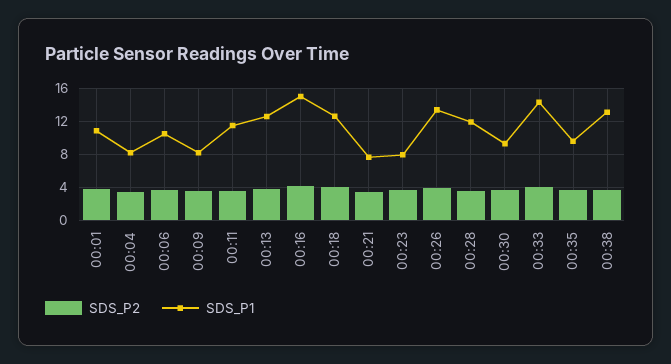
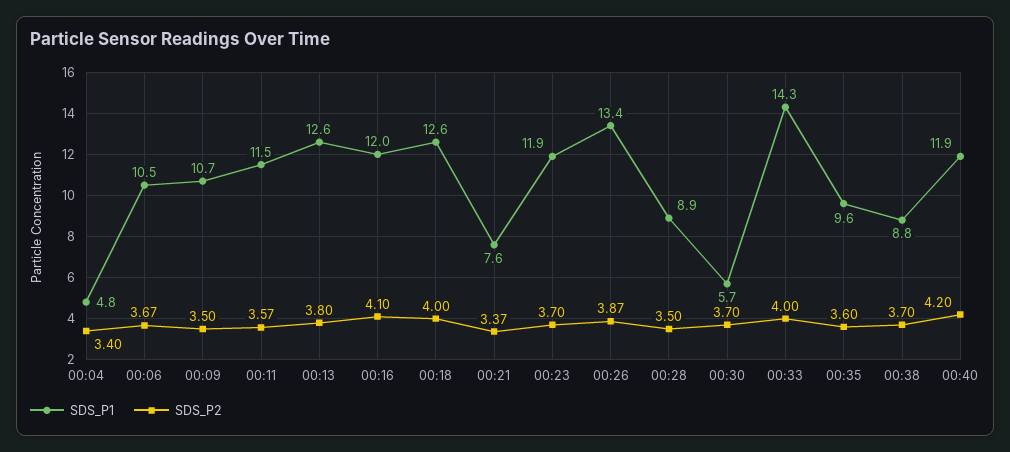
SDS_P2, 00:01: 4 -> none
SDS_P1, 00:01: 11 -> none
SDS_P1, 00:04: 8 -> 4.8
SDS_P1, 00:09: 8 -> 10.7
SDS_P1, 00:16: 15 -> 12
SDS_P1, 00:23: 8 -> 11.9
SDS_P1, 00:28: 12 -> 8.9
SDS_P1, 00:30: 9 -> 5.7
SDS_P1, 00:38: 13 -> 8.8
SDS_P1, 00:40: none -> 11.9
SDS_P2, 00:40: none -> 4.2

